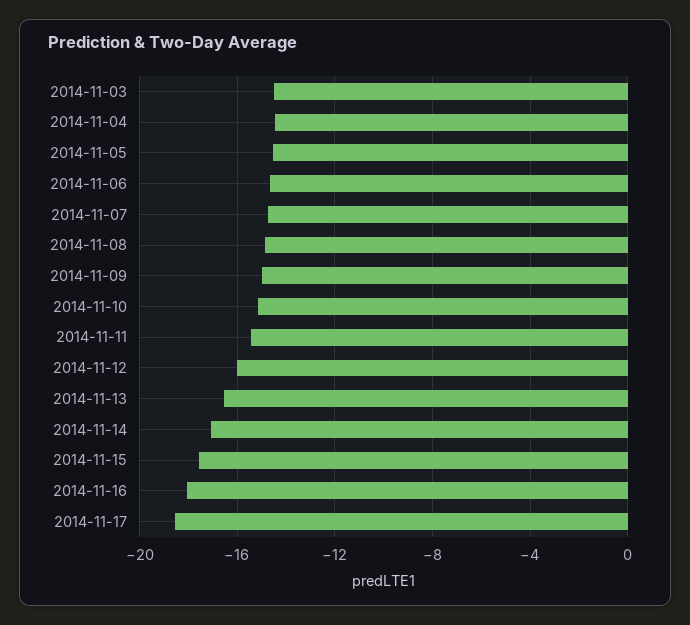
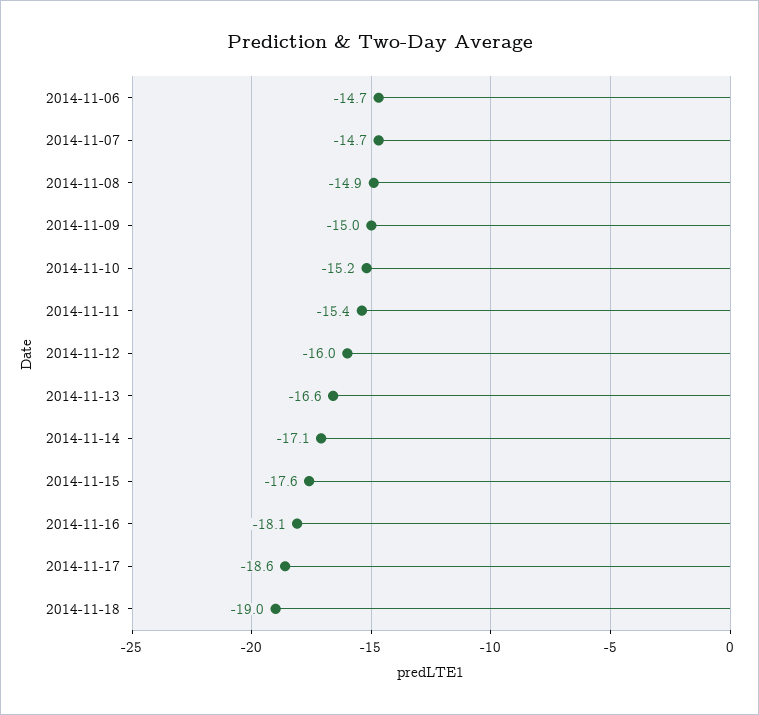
2014-11-03: -14.5 -> none
2014-11-04: -14.5 -> none
2014-11-05: -14.5 -> none
2014-11-18: none -> -19

